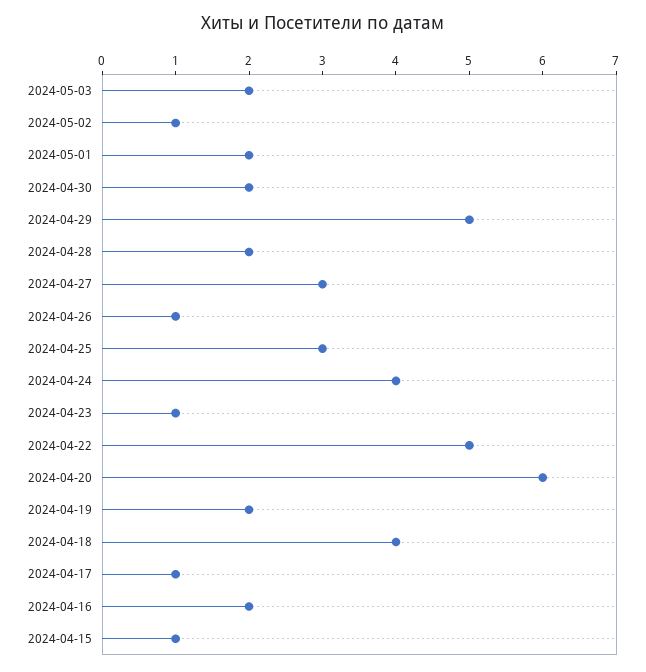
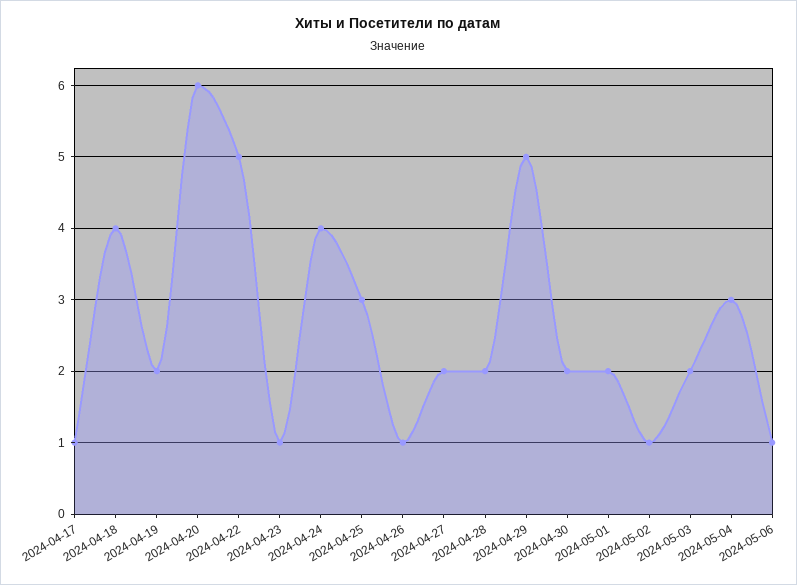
2024-04-27: 3 -> 2
2024-04-16: 2 -> none
2024-04-15: 1 -> none
2024-05-04: none -> 3
2024-05-06: none -> 1

